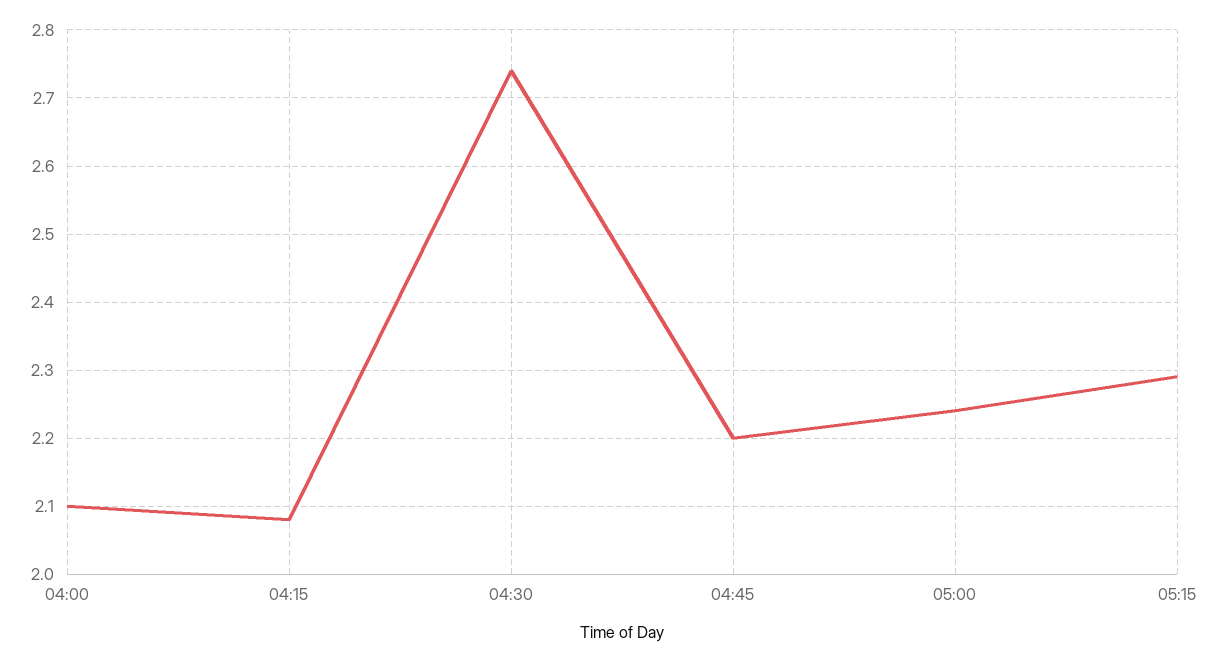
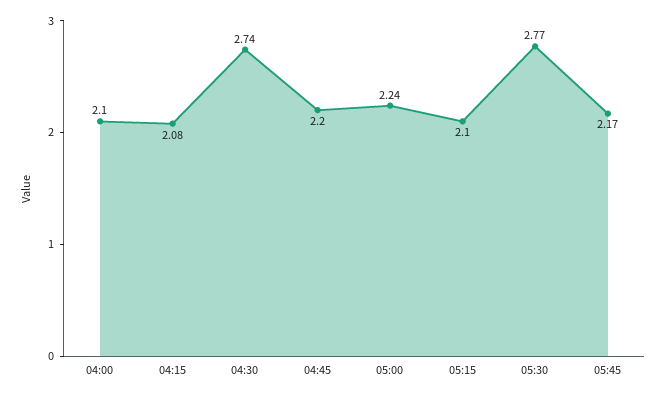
05:15: 2.29 -> 2.1
05:30: none -> 2.77
05:45: none -> 2.17

